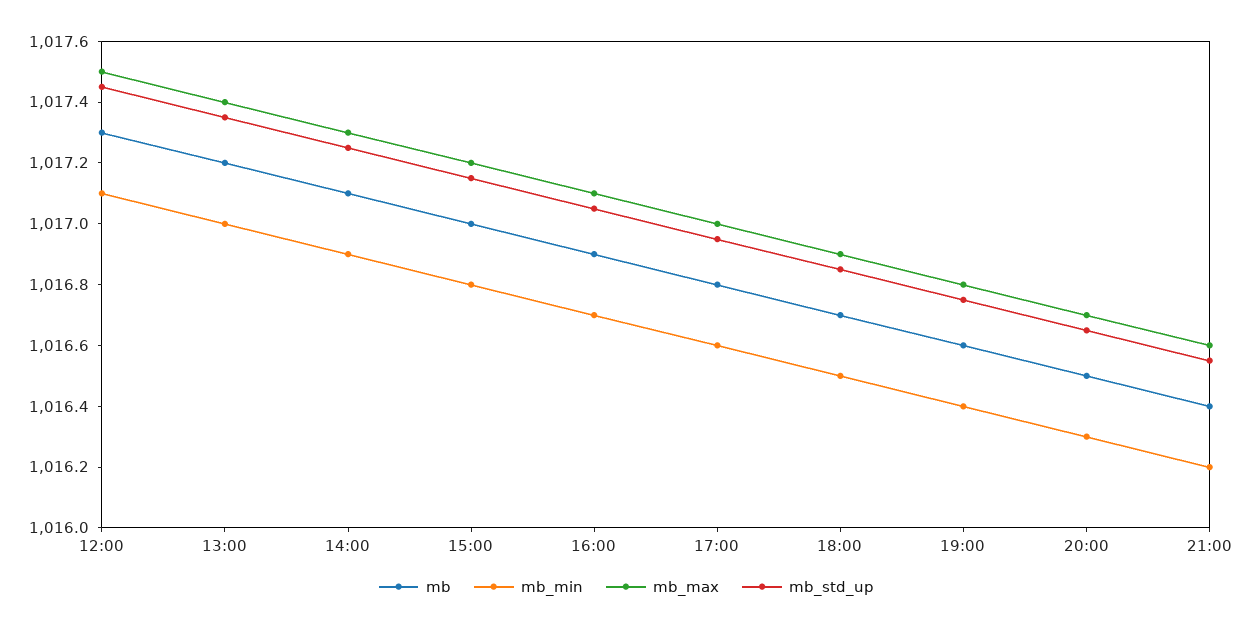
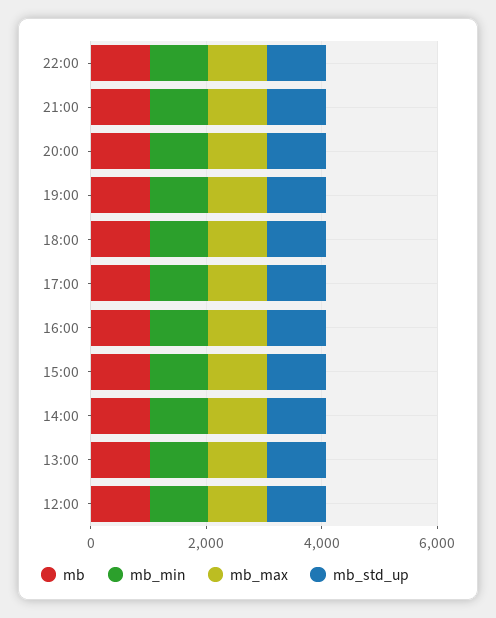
mb, 22:00: none -> 1000
mb_min, 22:00: none -> 1000
mb_max, 22:00: none -> 1000
mb_std_up, 22:00: none -> 1000

